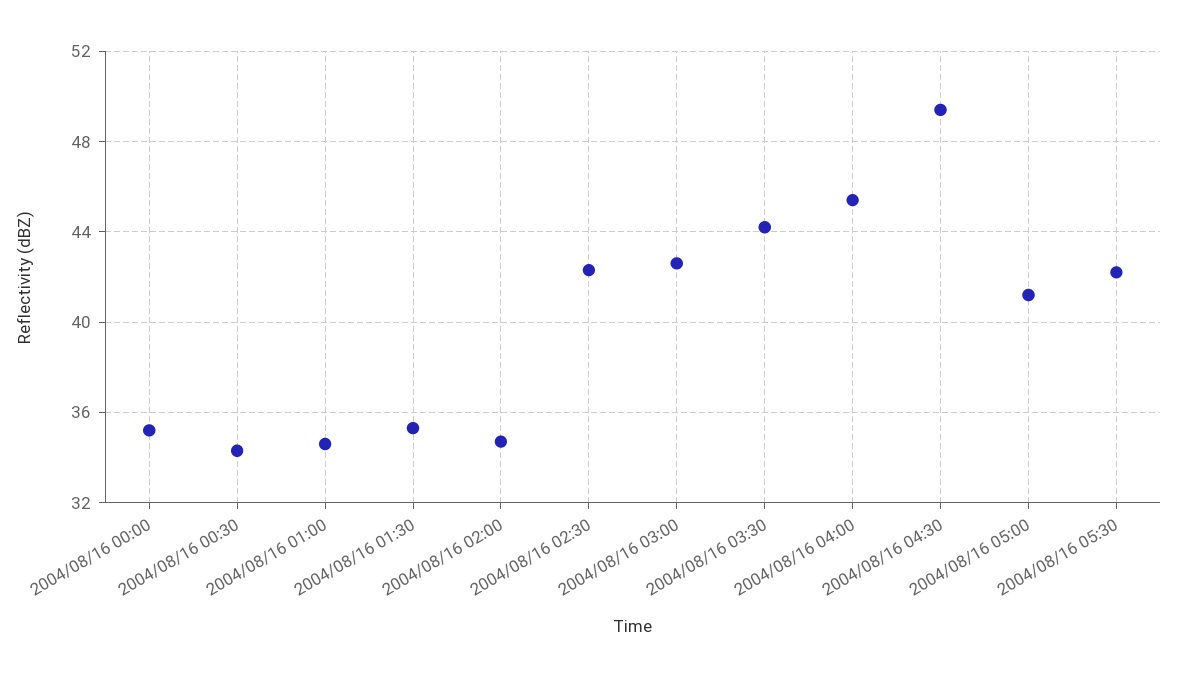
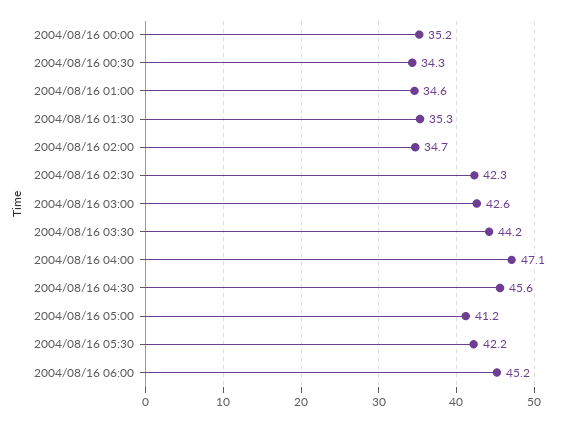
2004/08/16 04:00: 45.5 -> 47.1
2004/08/16 04:30: 49.5 -> 45.6
2004/08/16 06:00: none -> 45.2

